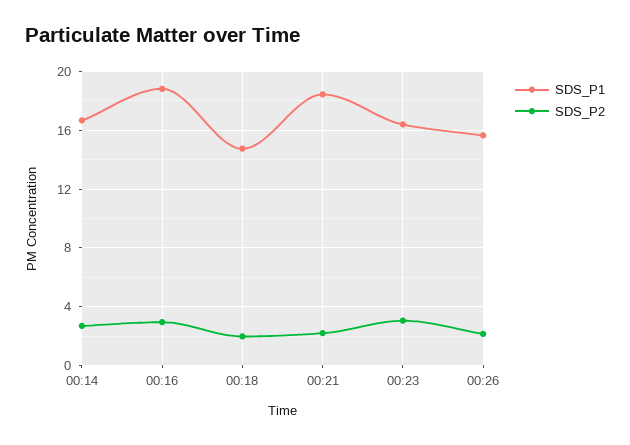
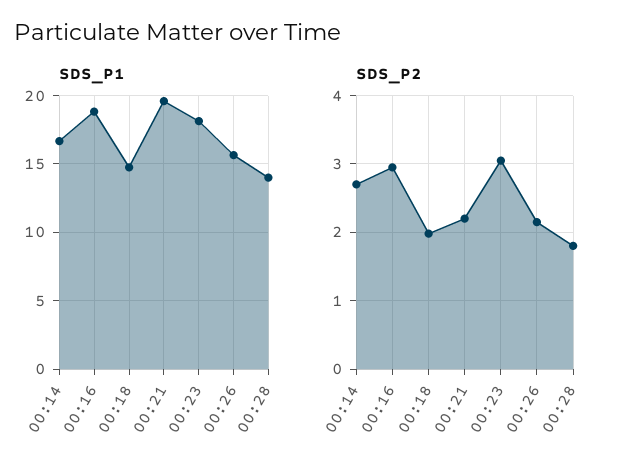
SDS_P1, 00:21: 18.5 -> 19.5
SDS_P1, 00:23: 16.5 -> 18
SDS_P1, 00:28: none -> 14
SDS_P2, 00:28: none -> 1.8

